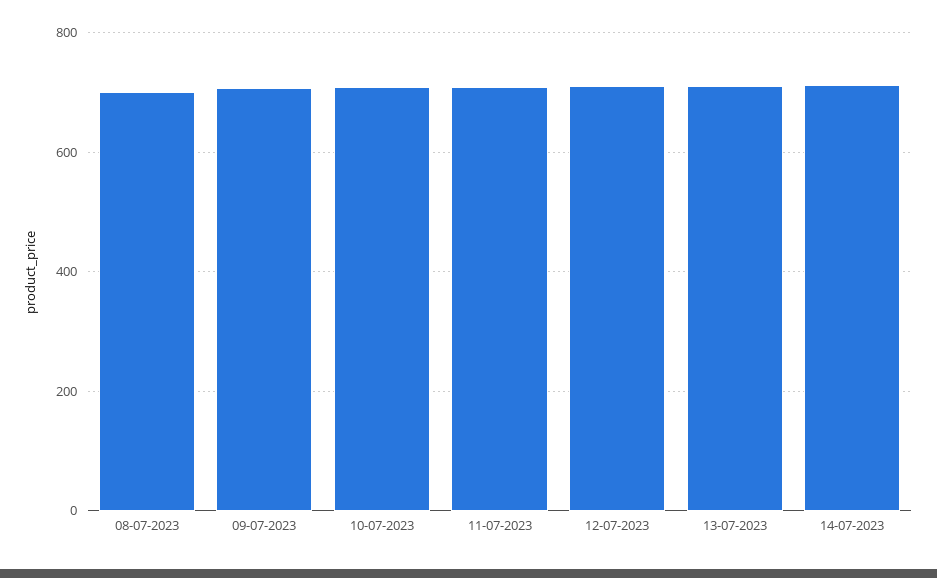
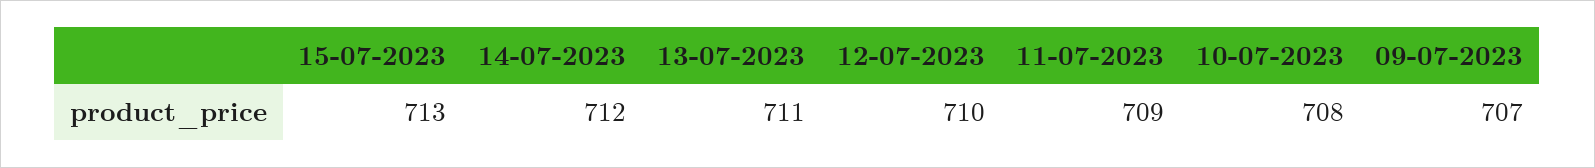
08-07-2023: 700 -> none
15-07-2023: none -> 713

